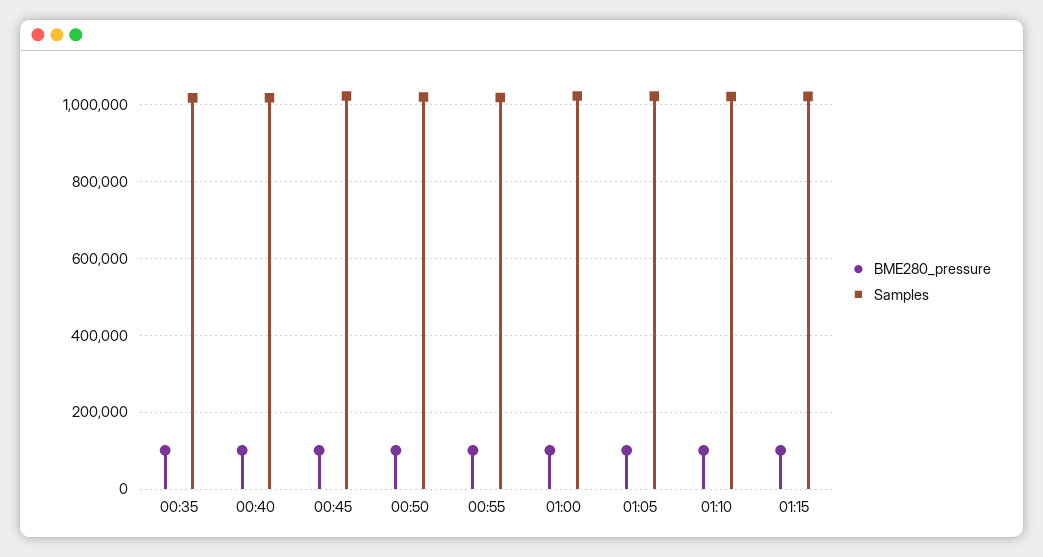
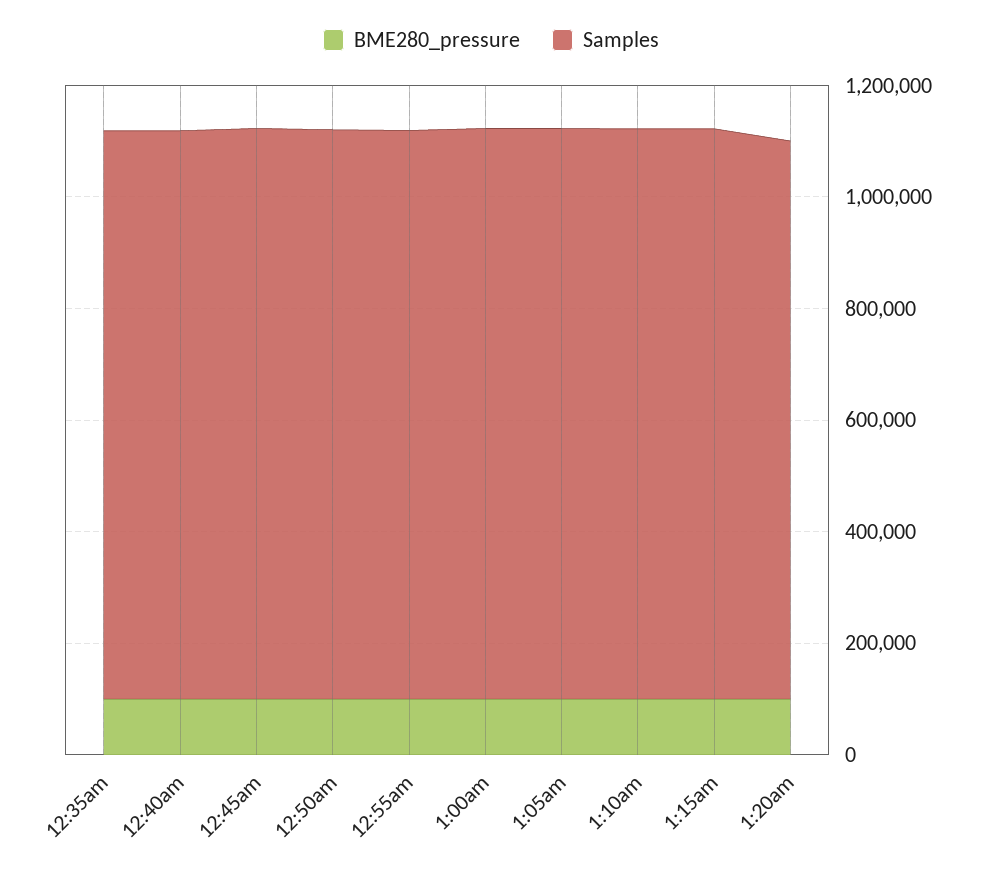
BME280_pressure, 1:20am: none -> 100000
Samples, 1:20am: none -> 1000000

